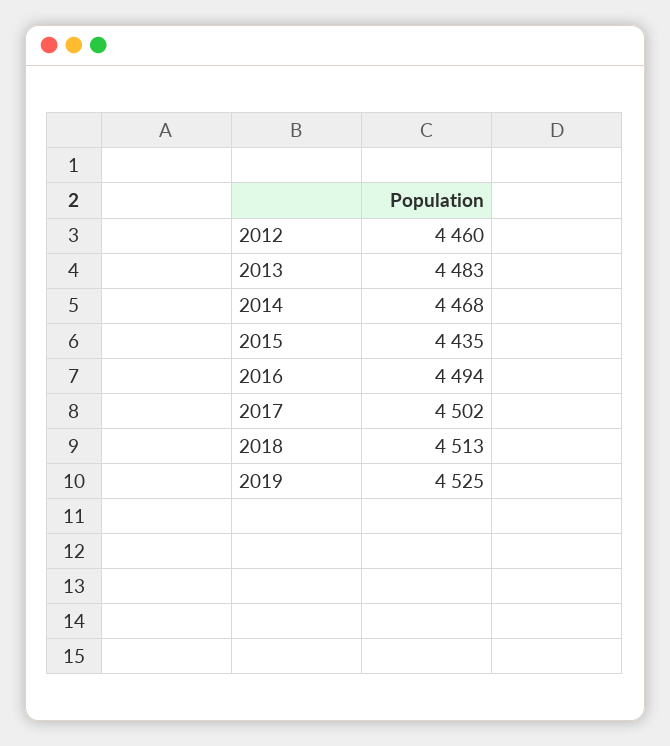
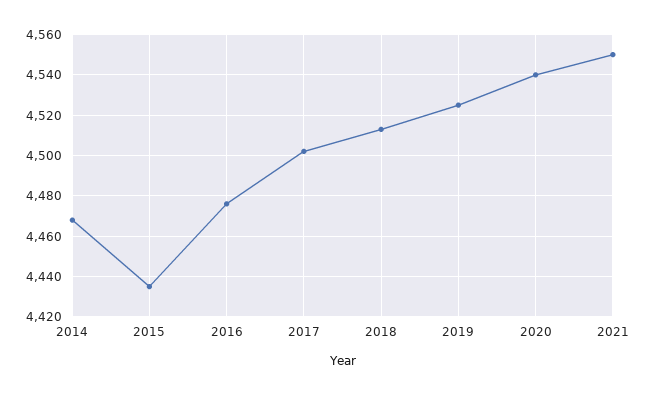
2012: 4460 -> none
2013: 4483 -> none
2016: 4494 -> 4475
2020: none -> 4540
2021: none -> 4550

